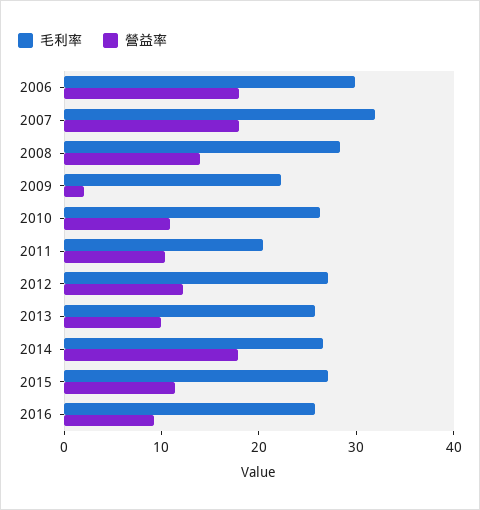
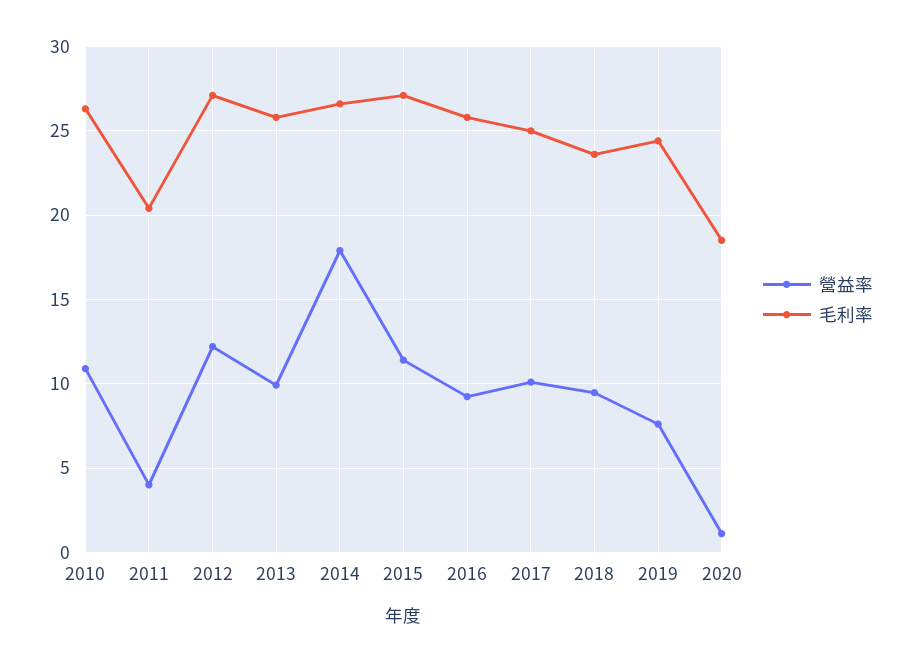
毛利率, 2006: 30 -> none
營益率, 2006: 18 -> none
毛利率, 2007: 32 -> none
營益率, 2007: 18 -> none
毛利率, 2008: 28 -> none
營益率, 2008: 14 -> none
毛利率, 2009: 22 -> none
營益率, 2009: 2 -> none
營益率, 2011: 10 -> 4
營益率, 2017: none -> 10
毛利率, 2017: none -> 25
營益率, 2018: none -> 9.5
毛利率, 2018: none -> 23.5
營益率, 2019: none -> 7.5
毛利率, 2019: none -> 24.5
營益率, 2020: none -> 1
毛利率, 2020: none -> 18.5

